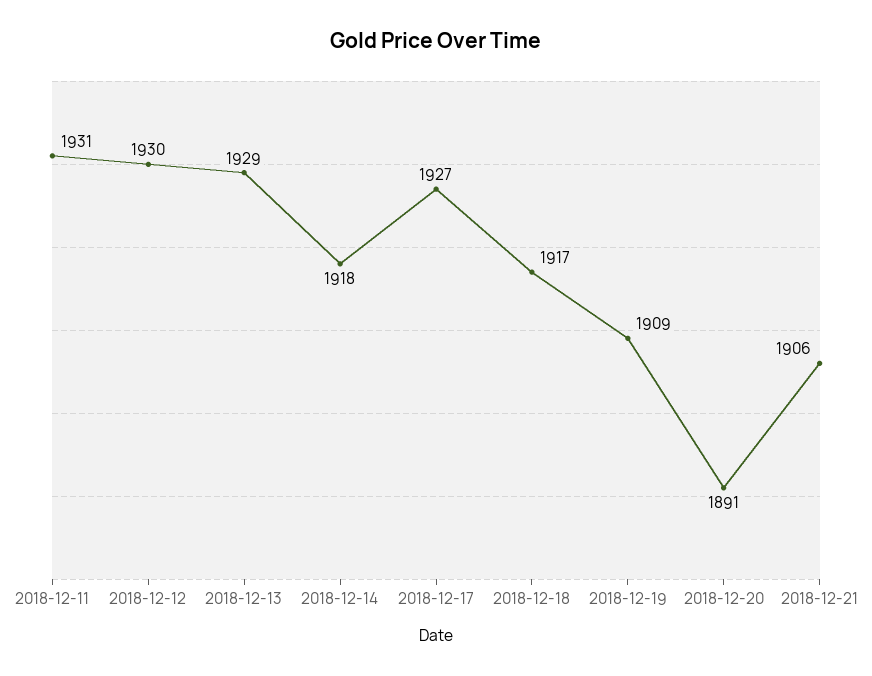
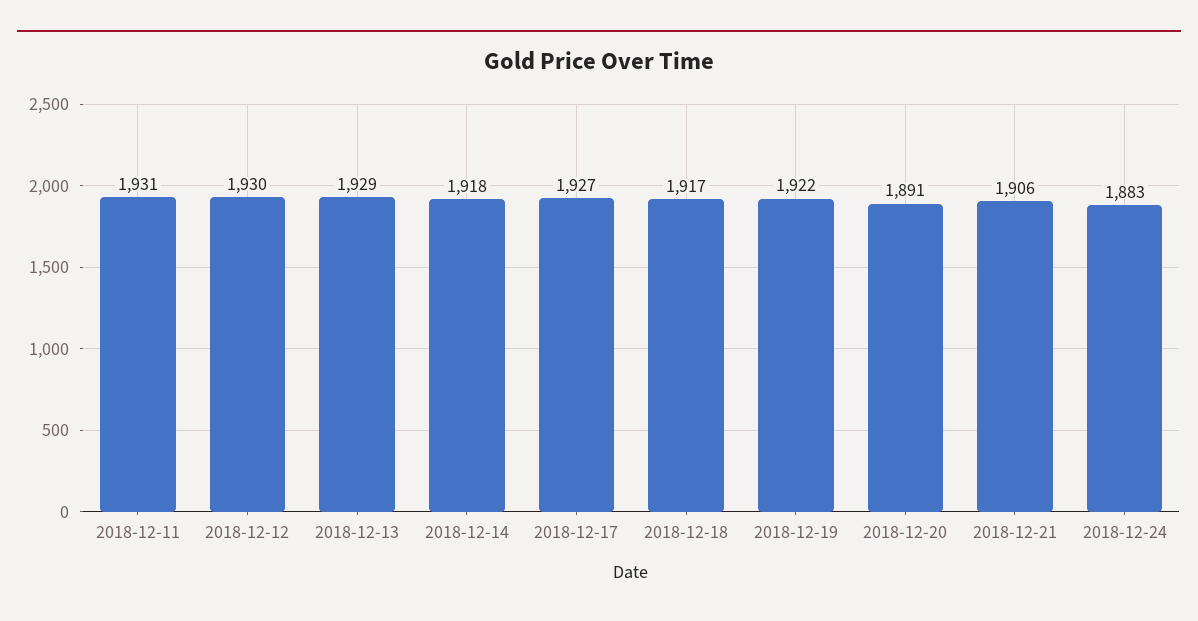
2018-12-19: 1909 -> 1922
2018-12-24: none -> 1883

